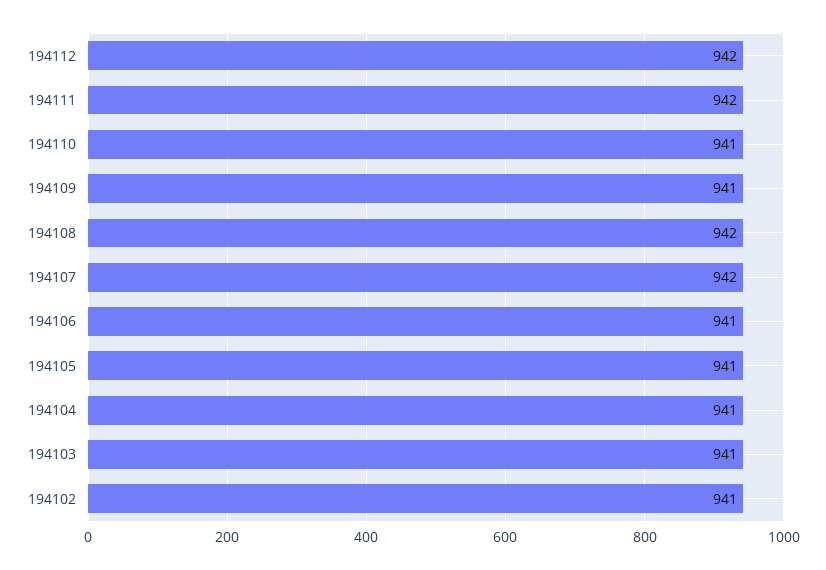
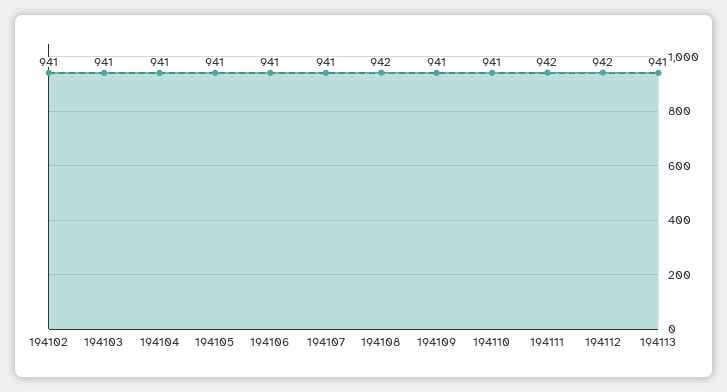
194107: 942 -> 941
194113: none -> 941

